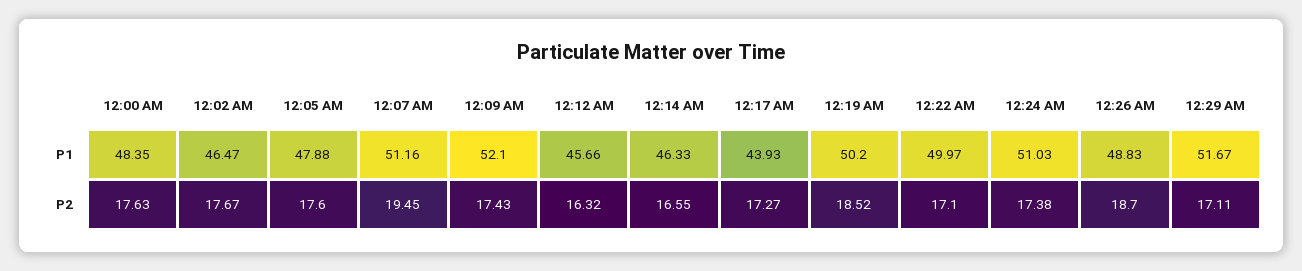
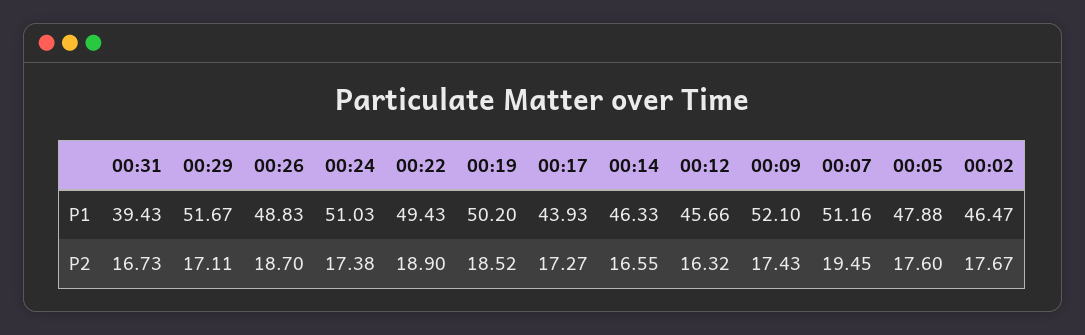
12:00 AM, P1: 48.35 -> none
12:22 AM, P1: 49.97 -> 49.43
12:00 AM, P2: 17.63 -> none
12:22 AM, P2: 17.1 -> 18.9
00:31, P1: none -> 39.43
00:31, P2: none -> 16.73

